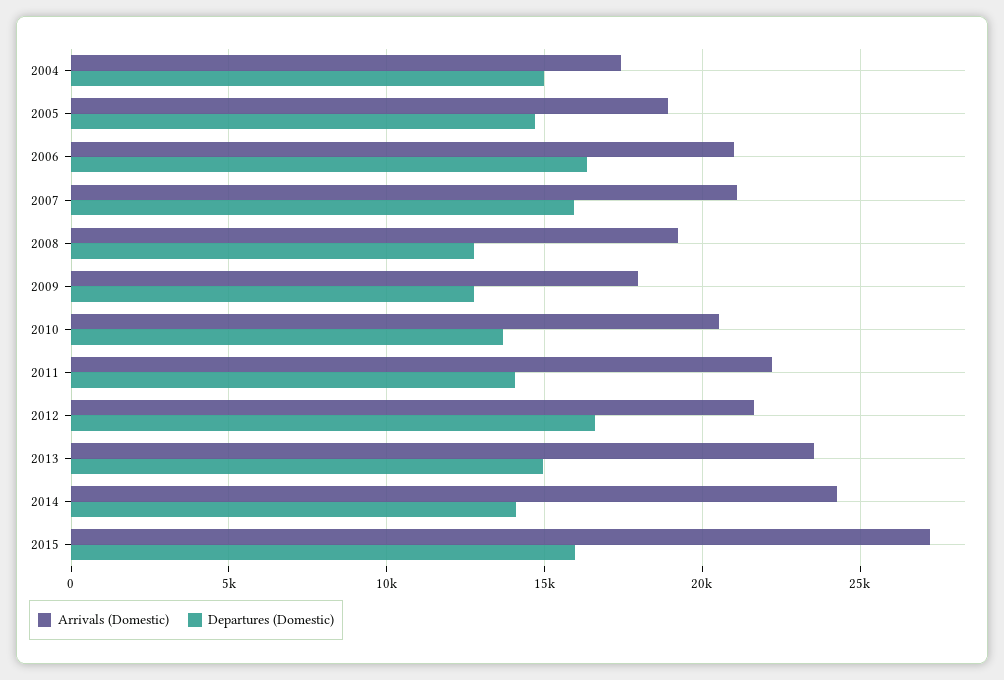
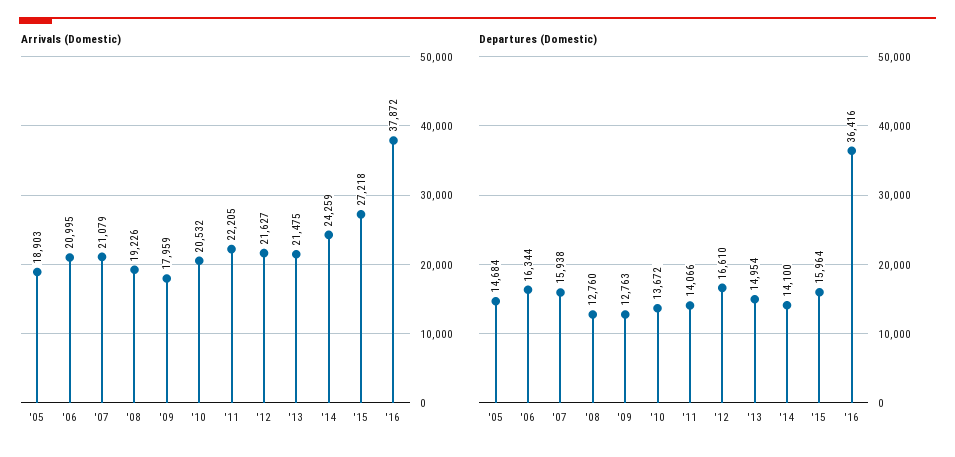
Arrivals (Domestic), 2004: 17500 -> none
Departures (Domestic), 2004: 15000 -> none
Arrivals (Domestic), 2013: 23500 -> 21475
Arrivals (Domestic), '16: none -> 37872
Departures (Domestic), '16: none -> 36416

